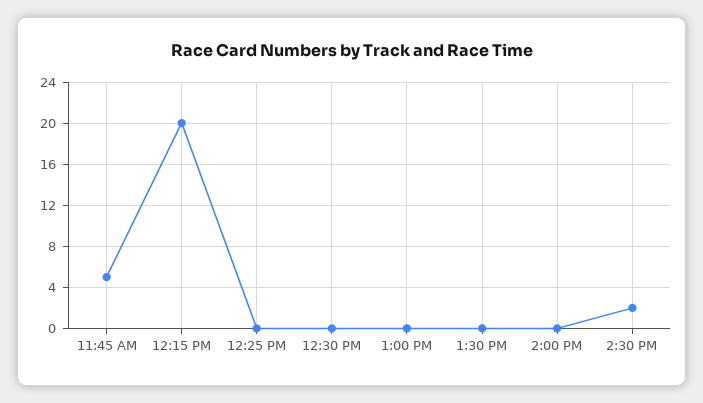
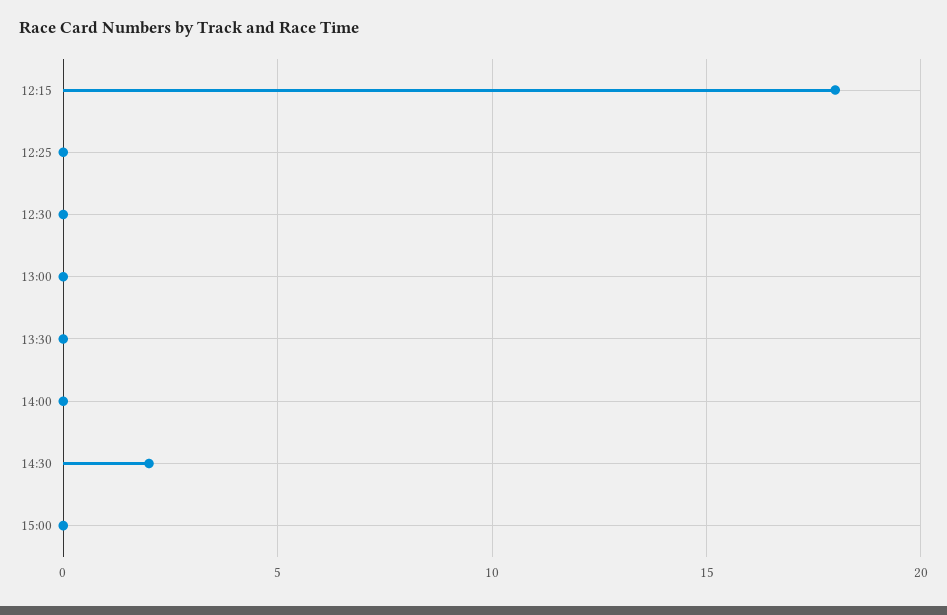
11:45 AM: 5 -> none
12:15 PM: 20 -> 18
15:00: none -> 0

